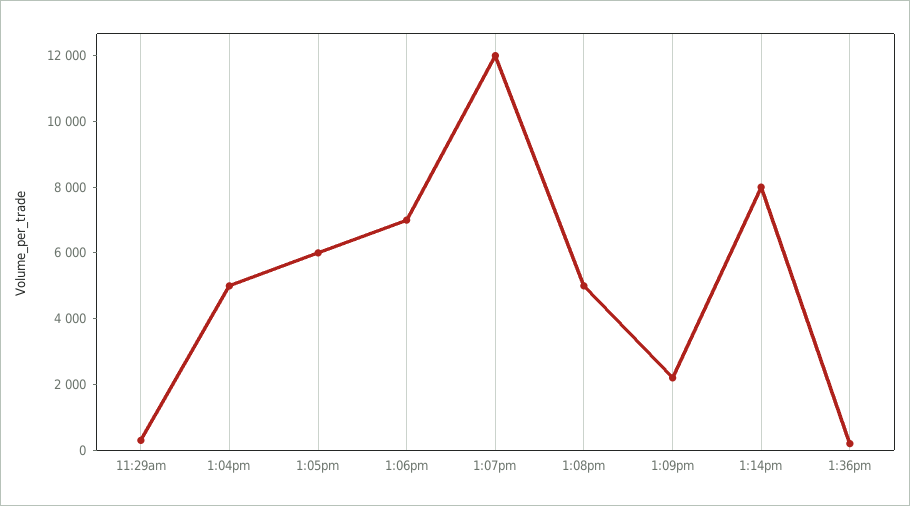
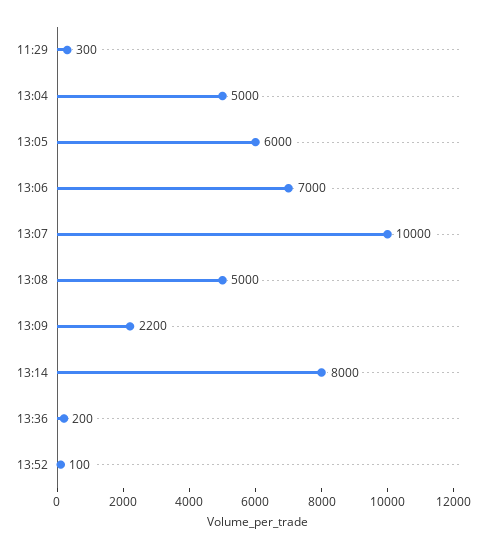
1:07pm: 12000 -> 10000
13:52: none -> 100

